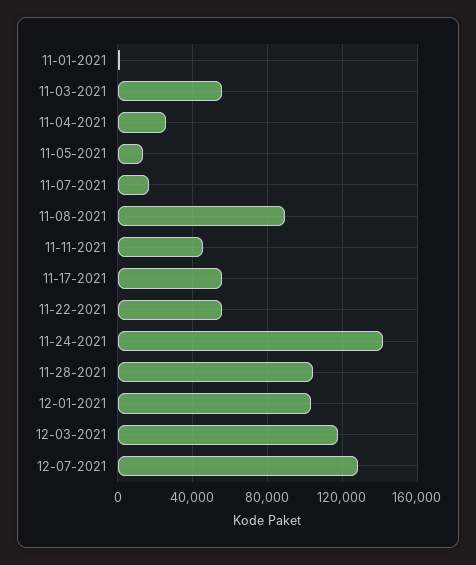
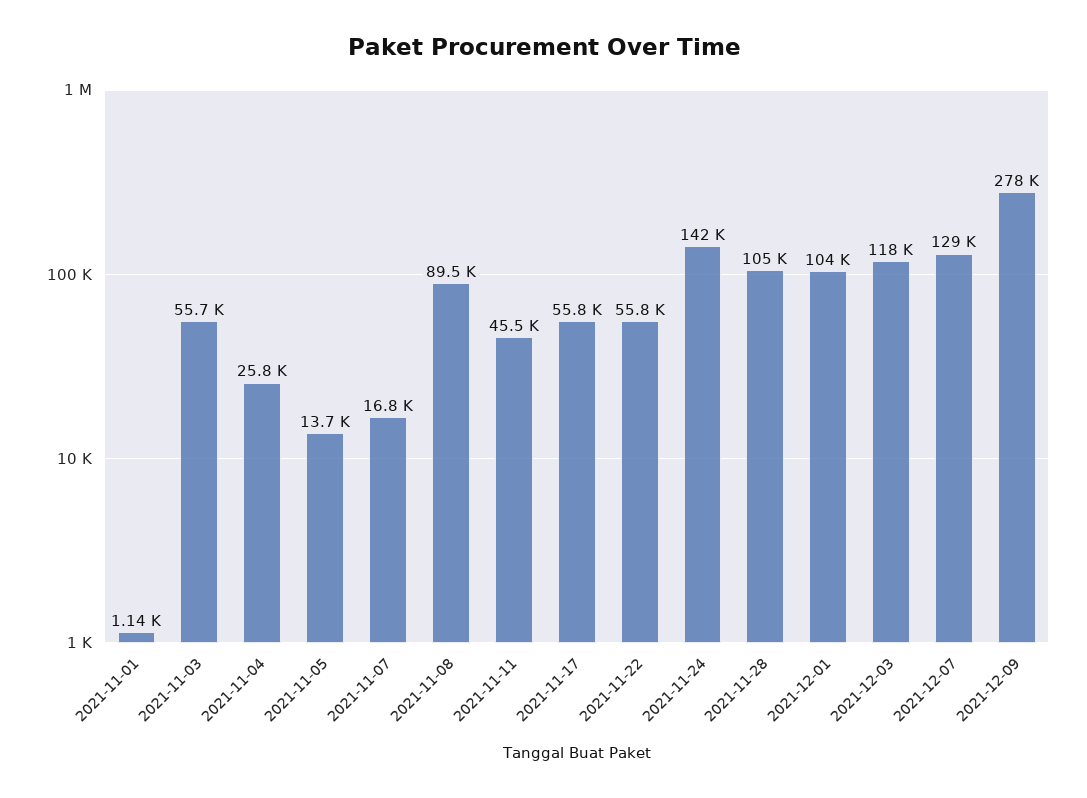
2021-12-09: none -> 278000

